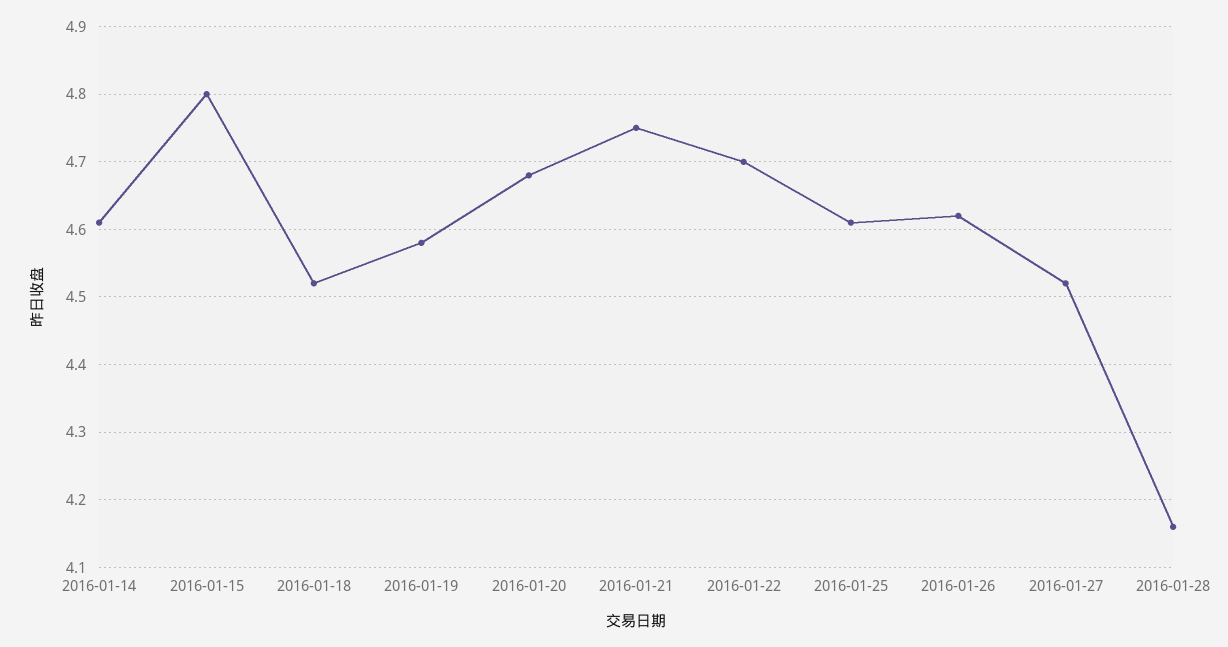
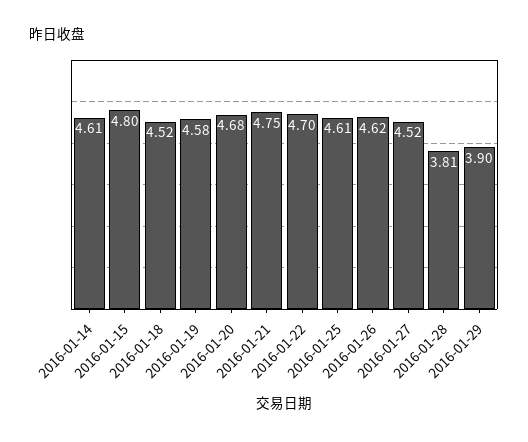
2016-01-28: 4.16 -> 3.81
2016-01-29: none -> 3.9

